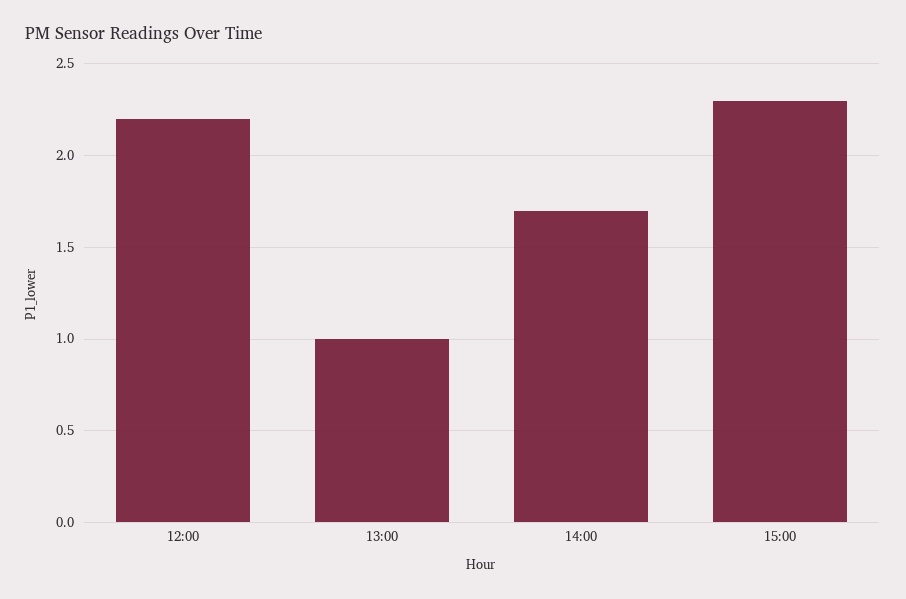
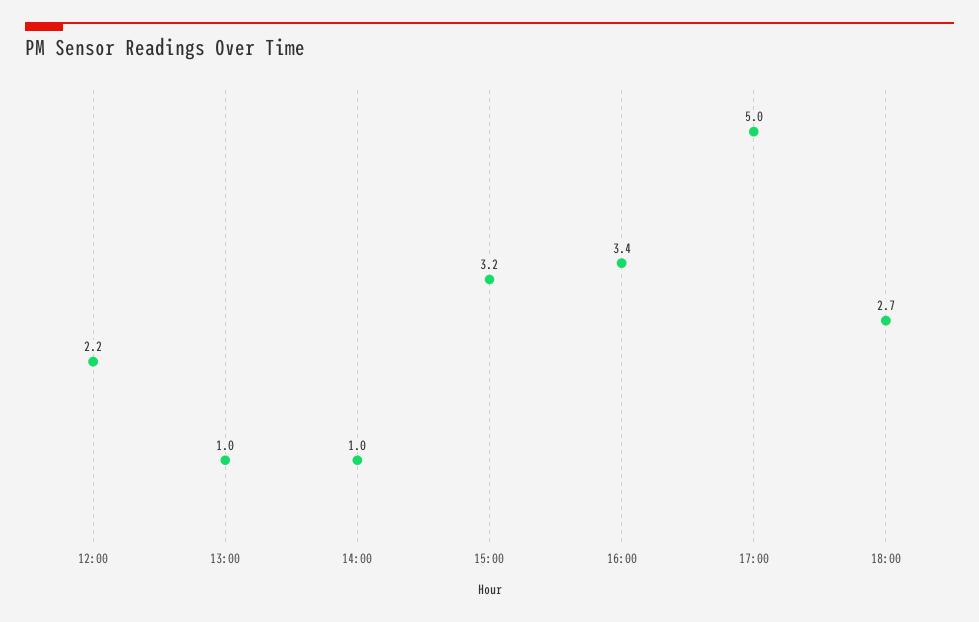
14:00: 1.7 -> 1
15:00: 2.3 -> 3.2
16:00: none -> 3.4
17:00: none -> 5
18:00: none -> 2.7

